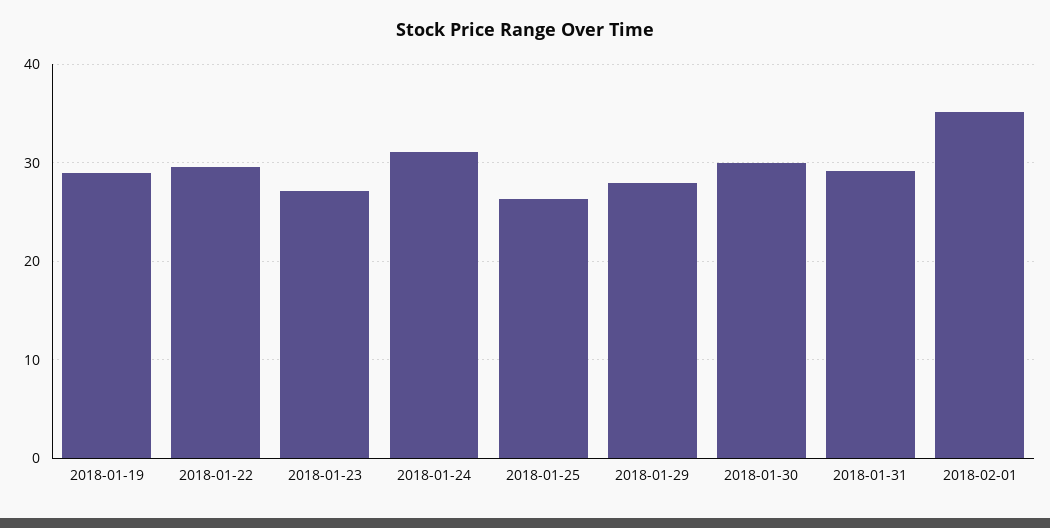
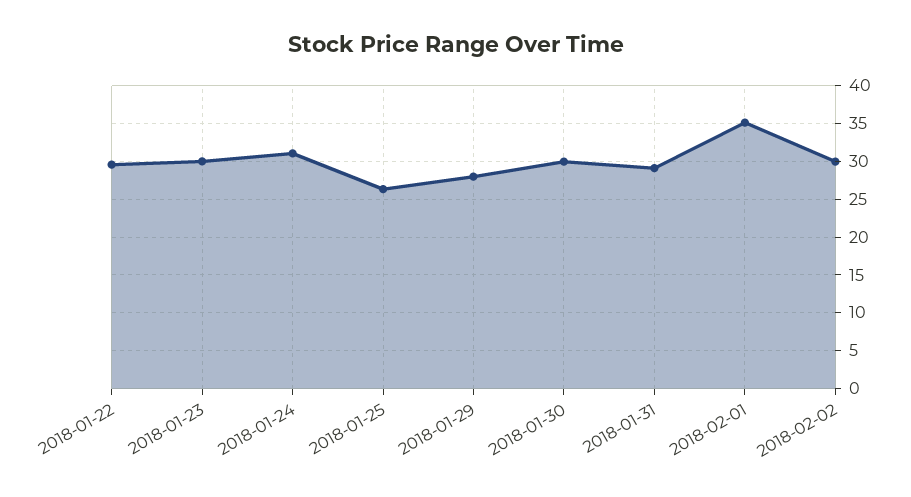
2018-01-19: 29 -> none
2018-01-23: 27 -> 30
2018-02-02: none -> 30

